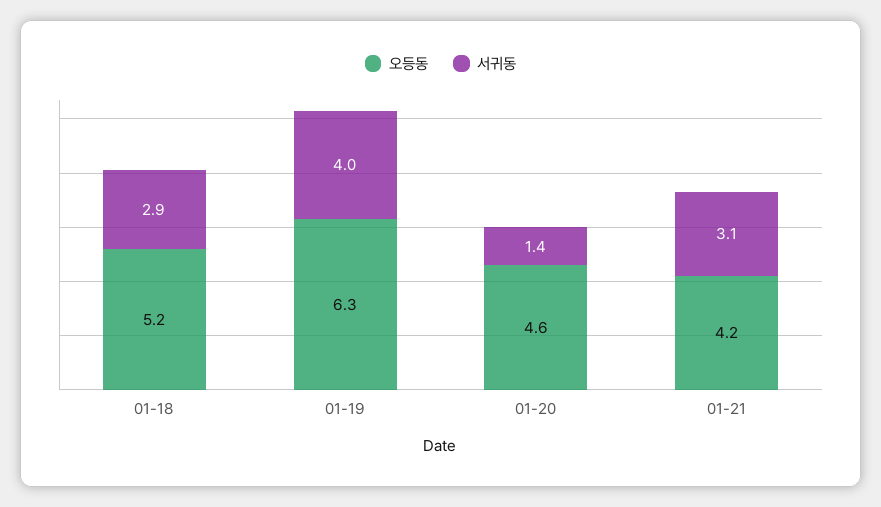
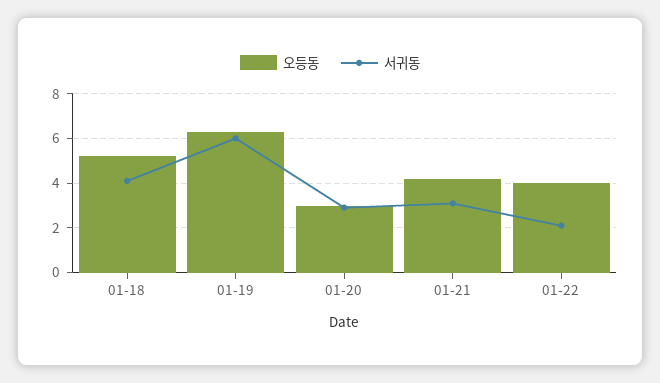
서귀동, 01-18: 2.9 -> 4
서귀동, 01-19: 4 -> 6
오등동, 01-20: 4.6 -> 3
서귀동, 01-20: 1.4 -> 3
오등동, 01-22: none -> 4
서귀동, 01-22: none -> 2

